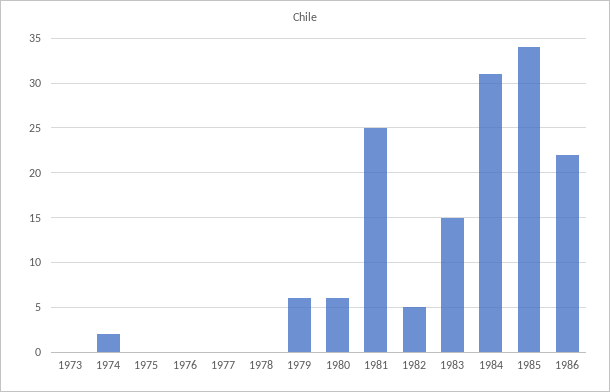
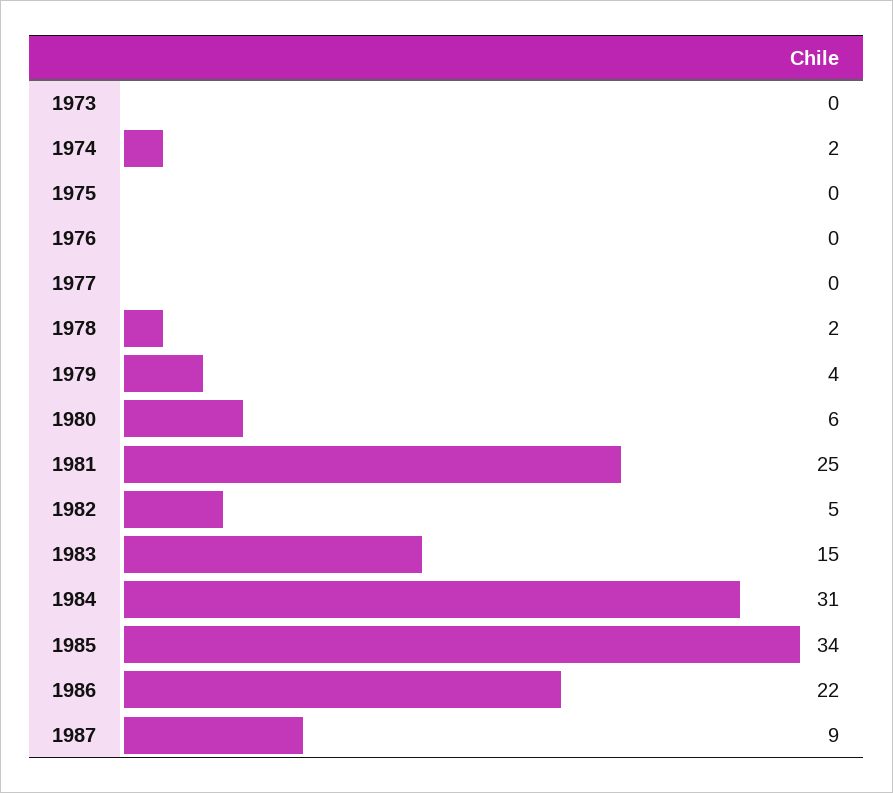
1978: 0 -> 2
1979: 6 -> 4
1987: none -> 9

